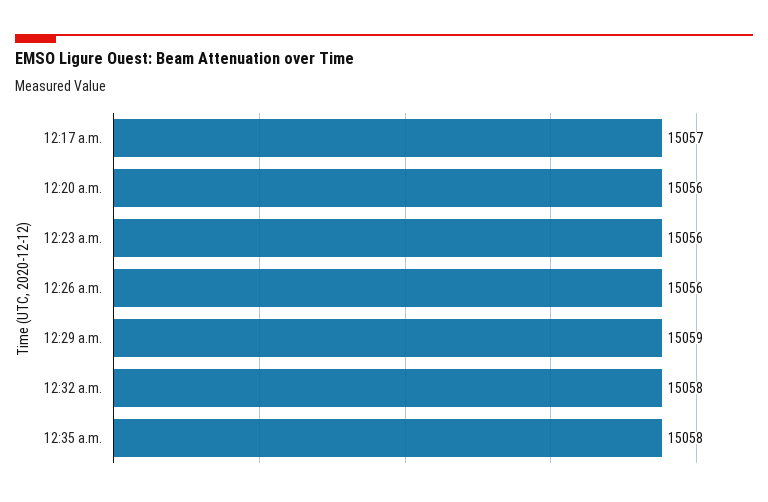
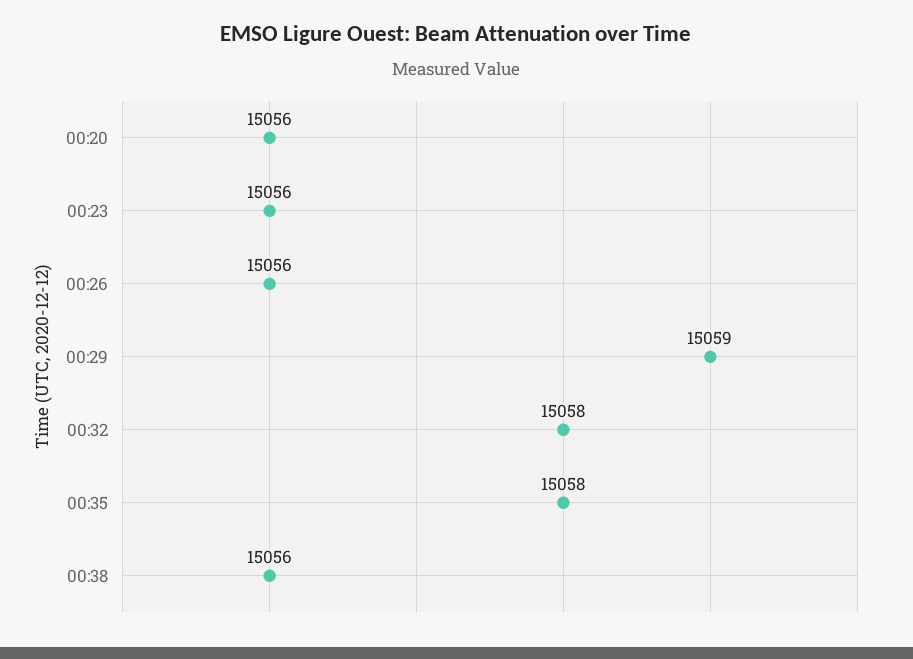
12:17 a.m.: 15057 -> none
00:38: none -> 15056

